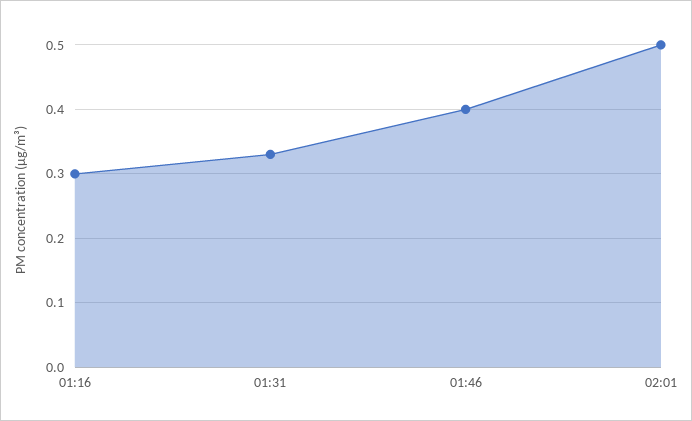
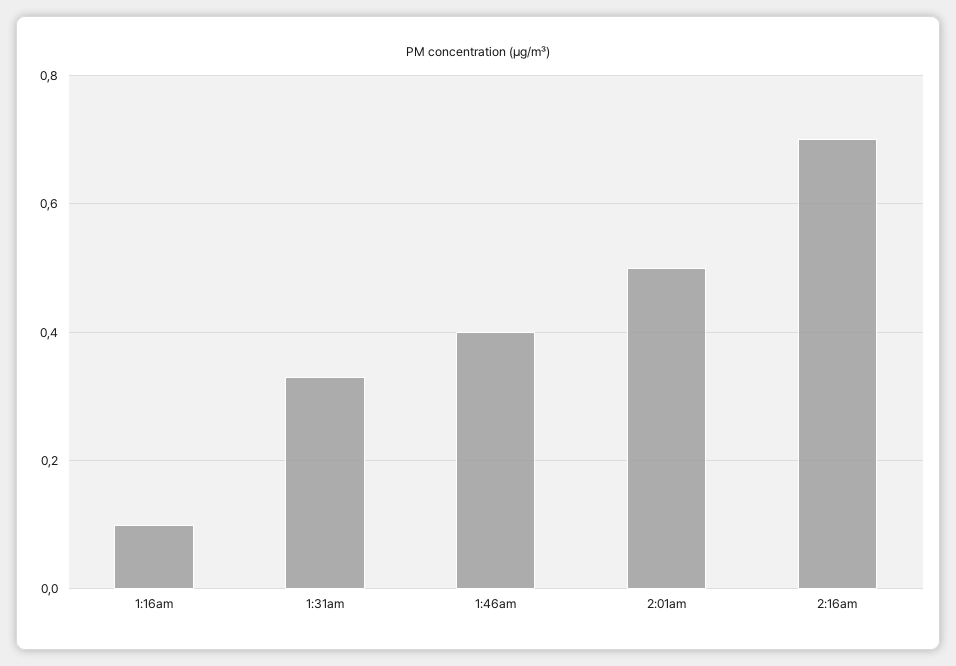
01:16: 0.3 -> 0.1
2:16am: none -> 0.7

